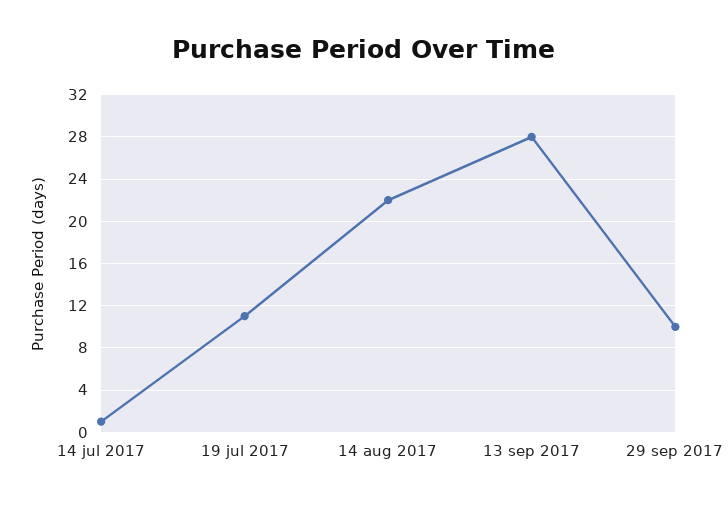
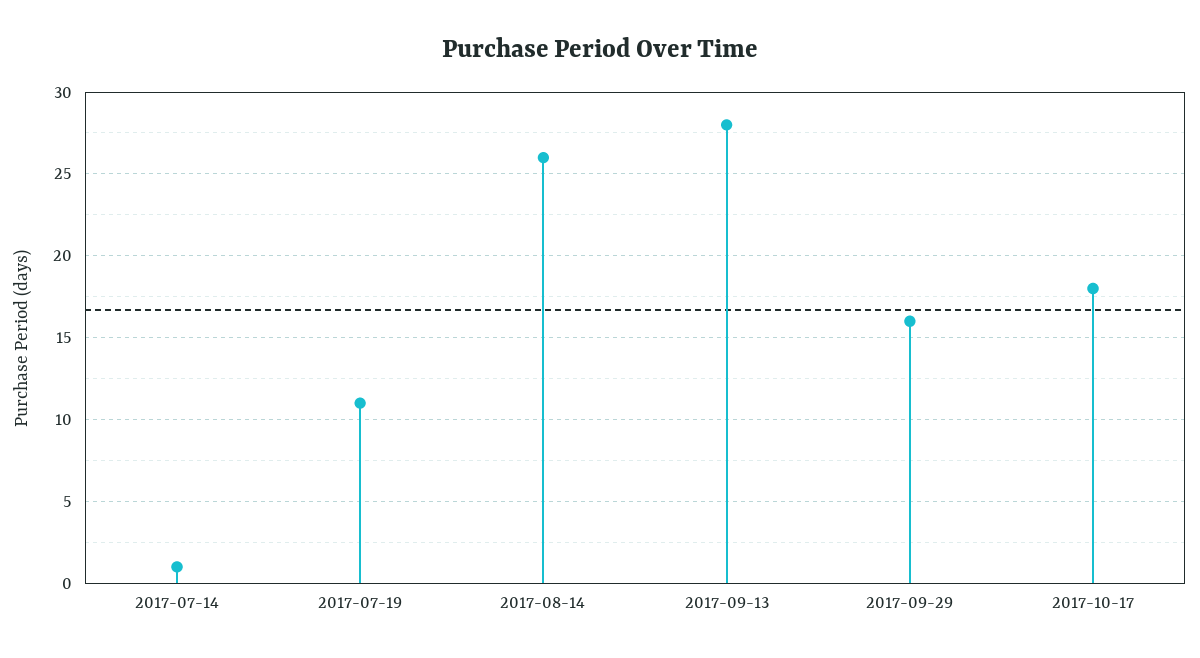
14 aug 2017: 22 -> 26
29 sep 2017: 10 -> 16
2017-10-17: none -> 18

